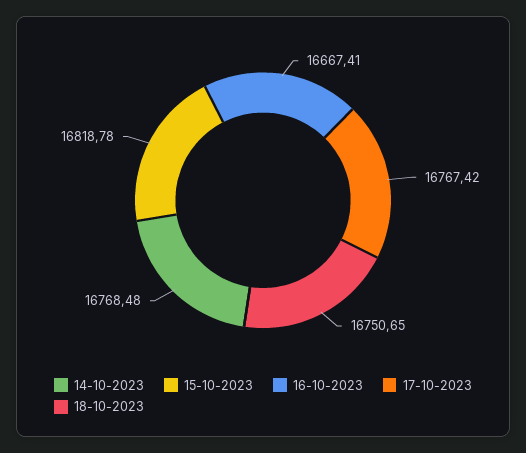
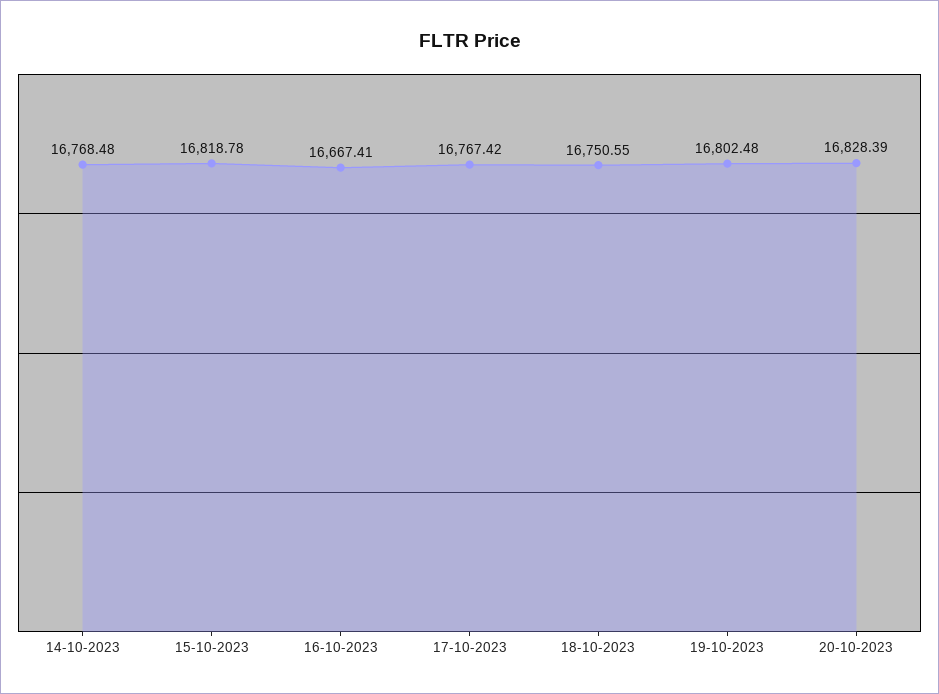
18-10-2023: 16750.65 -> 16750.55
19-10-2023: none -> 16802.48
20-10-2023: none -> 16828.39

